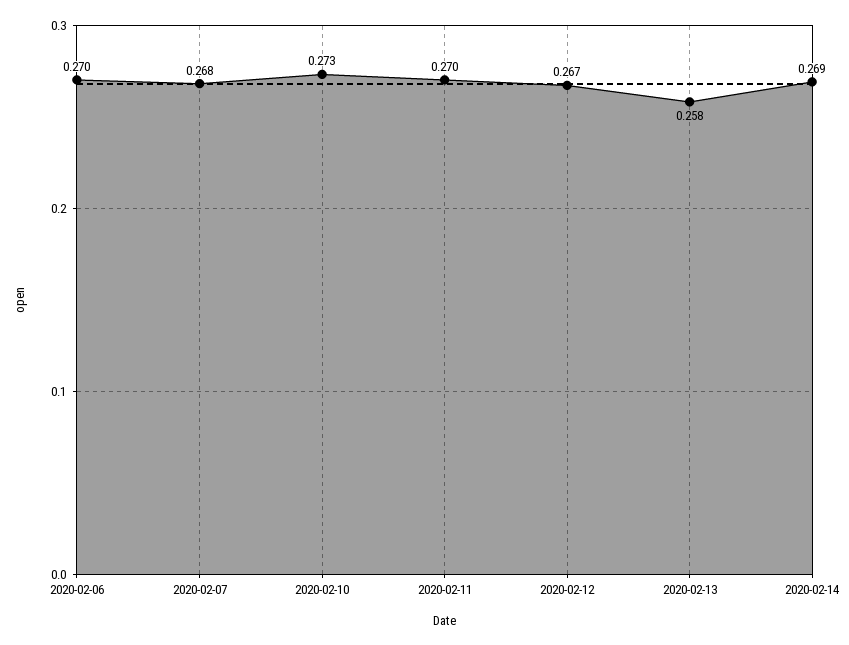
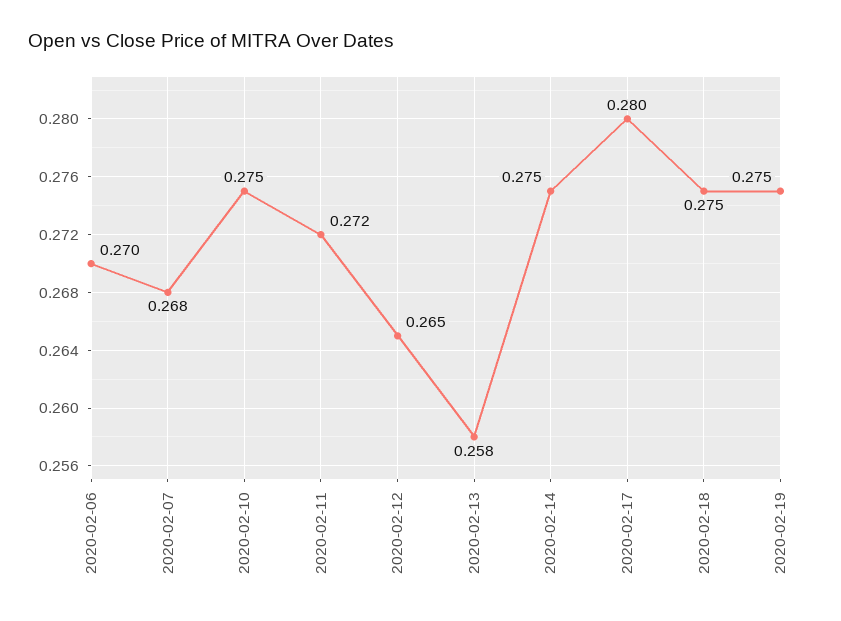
2020-02-10: 0.273 -> 0.275
2020-02-11: 0.27 -> 0.272
2020-02-12: 0.267 -> 0.265
2020-02-14: 0.269 -> 0.275
2020-02-17: none -> 0.28
2020-02-18: none -> 0.275
2020-02-19: none -> 0.275

